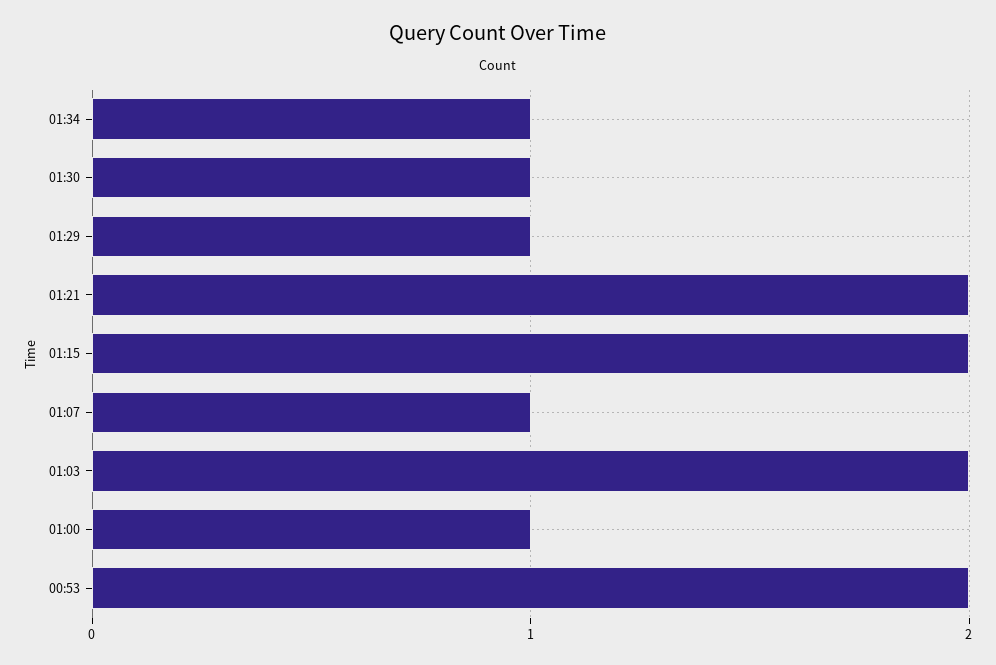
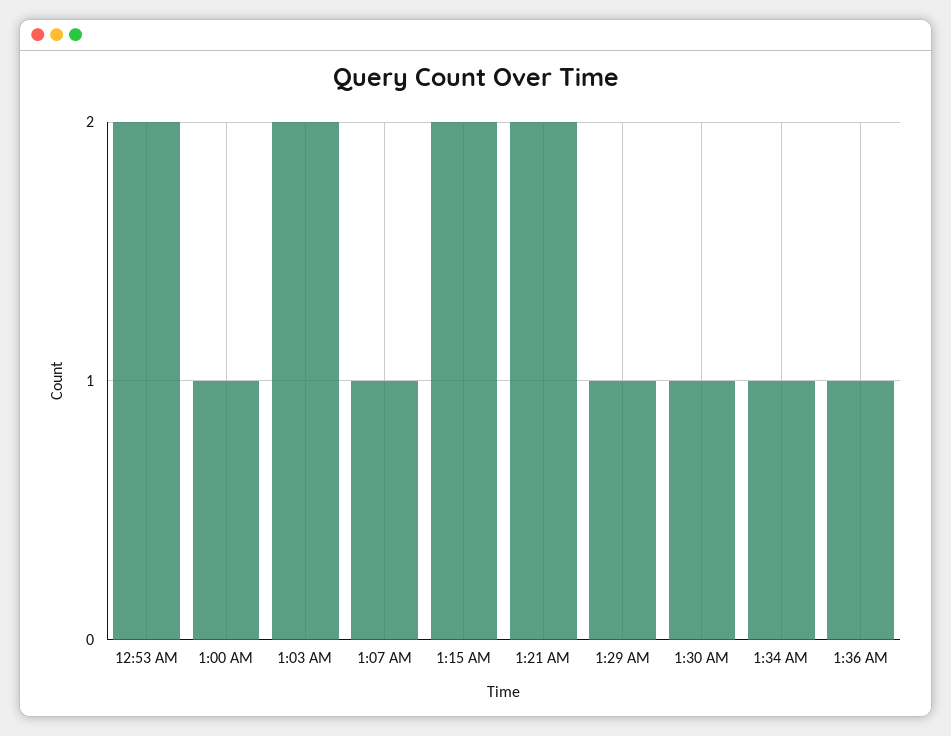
1:36 AM: none -> 1

